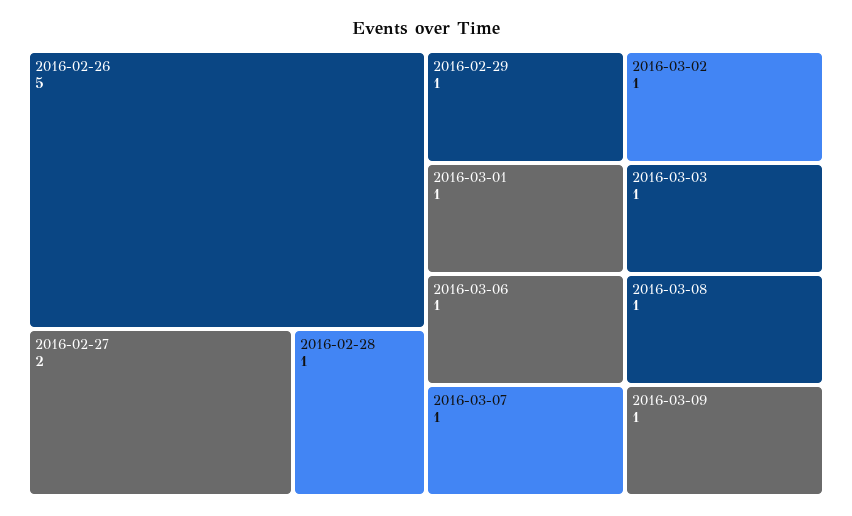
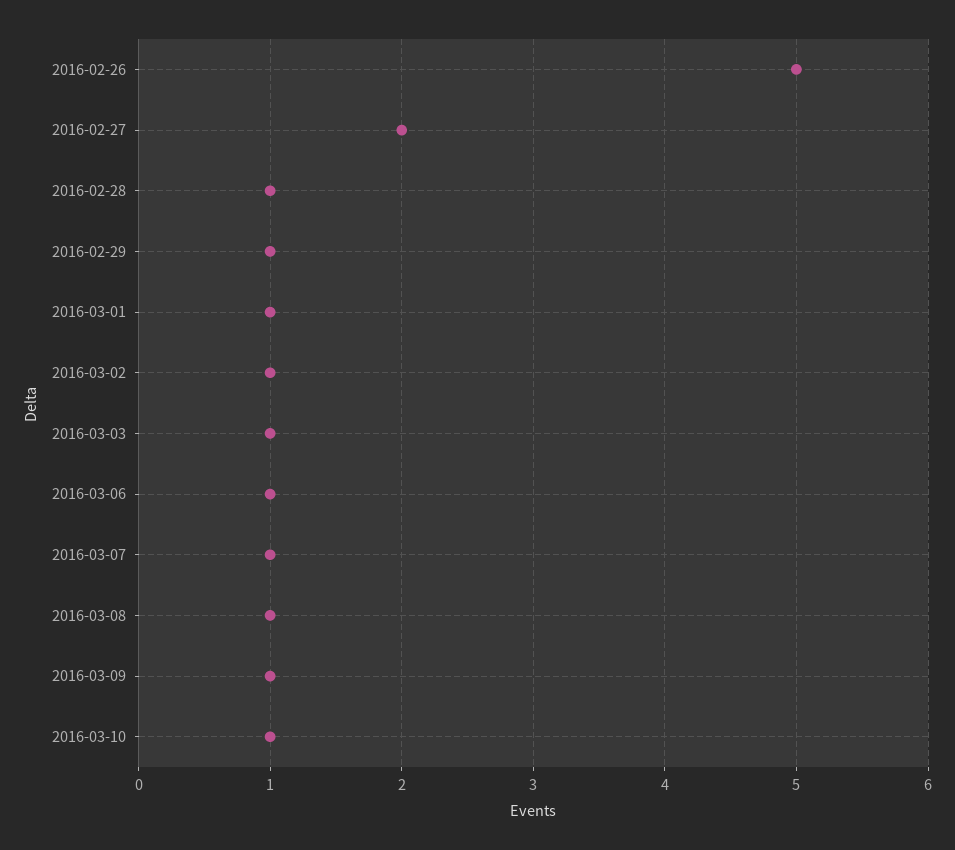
2016-03-10: none -> 1

